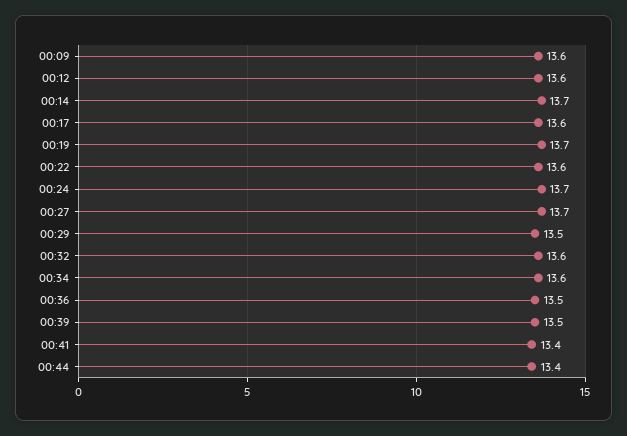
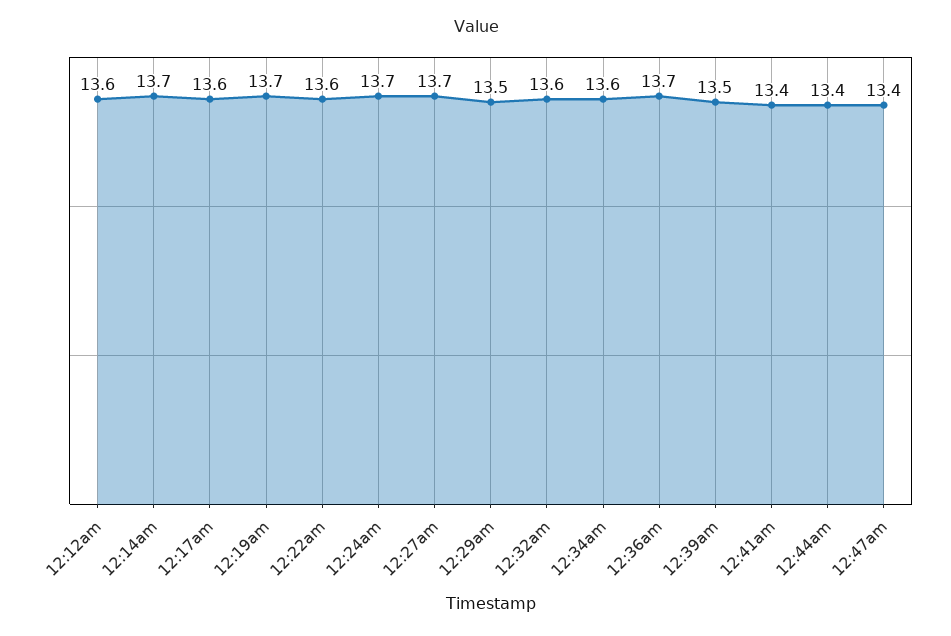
00:09: 13.6 -> none
00:36: 13.5 -> 13.7
12:47am: none -> 13.4

